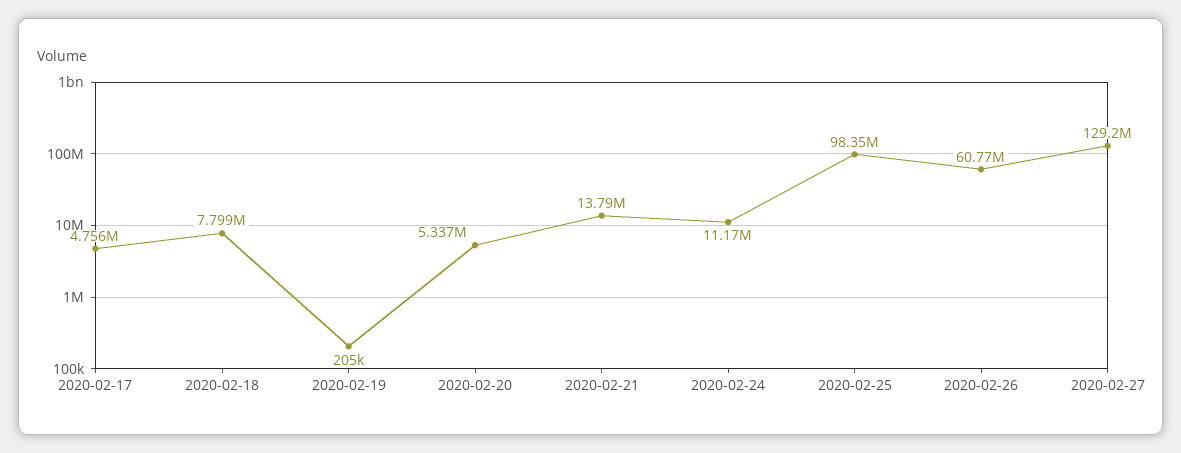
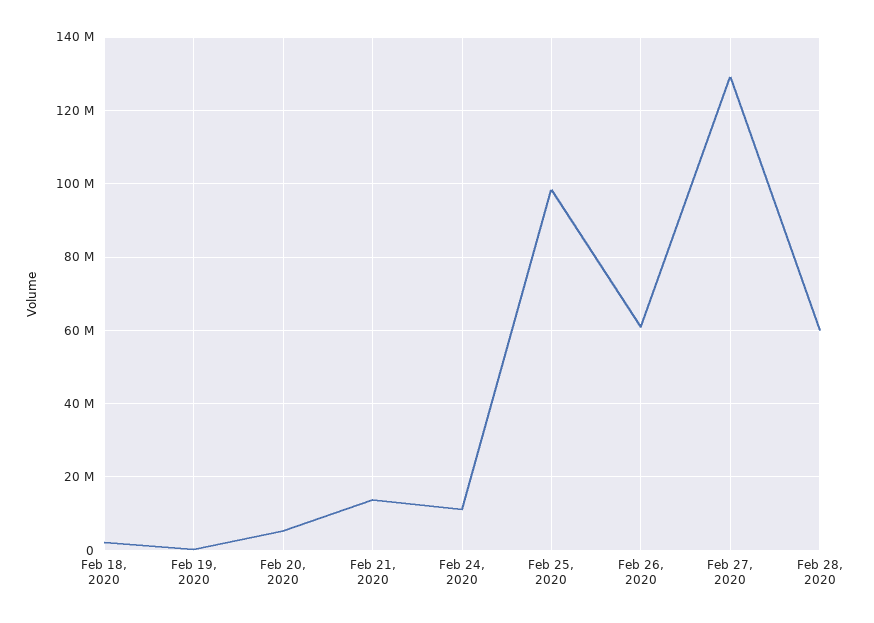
2020-02-17: 4756000 -> none
2020-02-18: 7799000 -> 2000000
Feb 28, 2020: none -> 60000000

